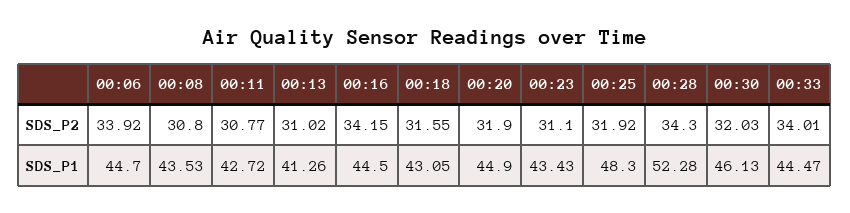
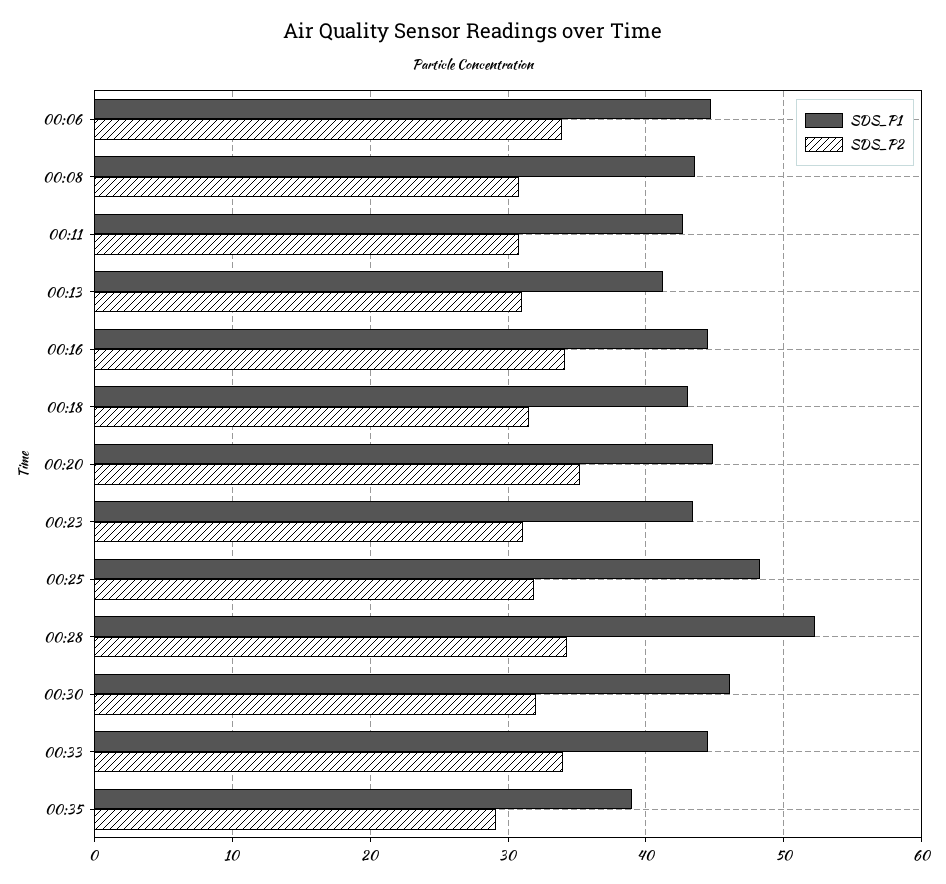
SDS_P2, 00:20: 31.9 -> 35
SDS_P1, 00:35: none -> 39
SDS_P2, 00:35: none -> 29

